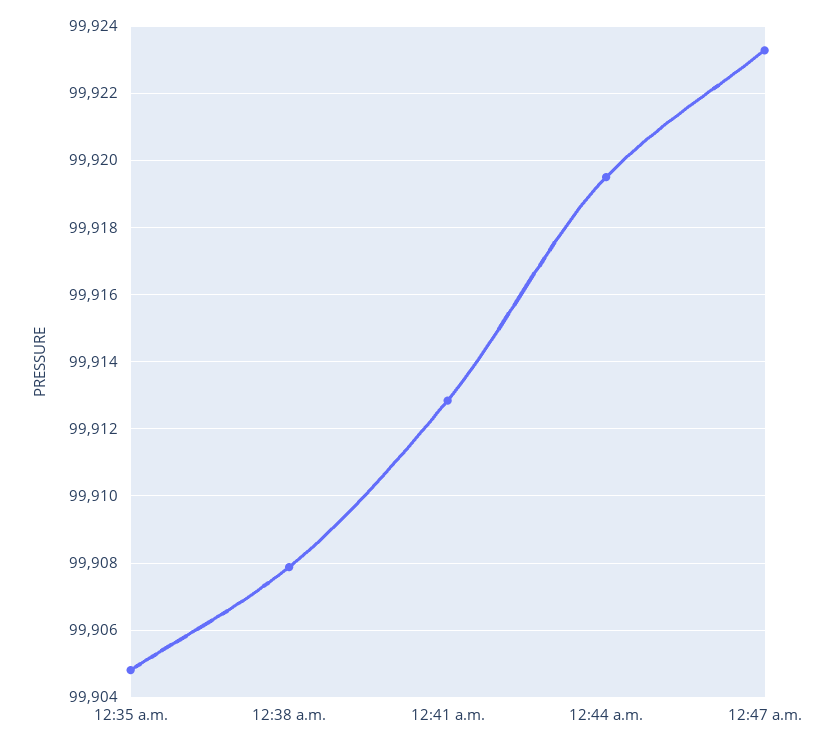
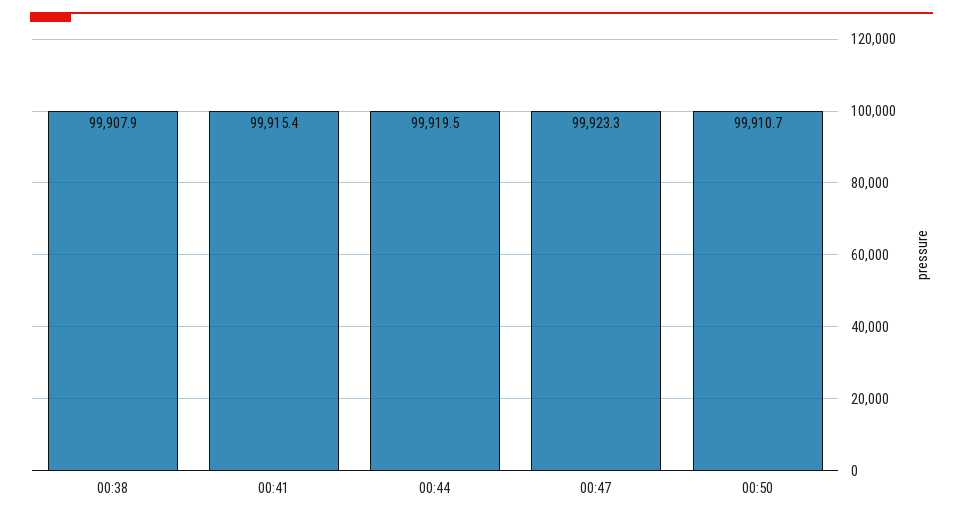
12:35 a.m.: 99904.8 -> none
12:41 a.m.: 99912.8 -> 99915.4
00:50: none -> 99910.7

